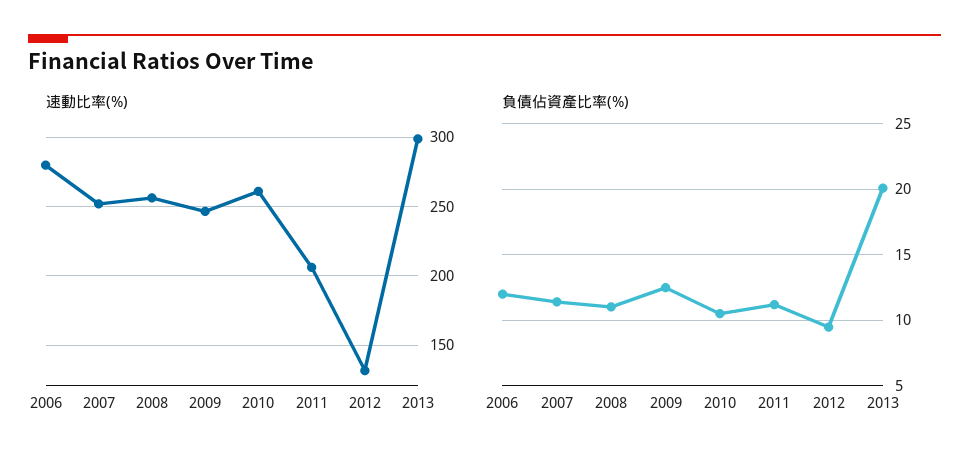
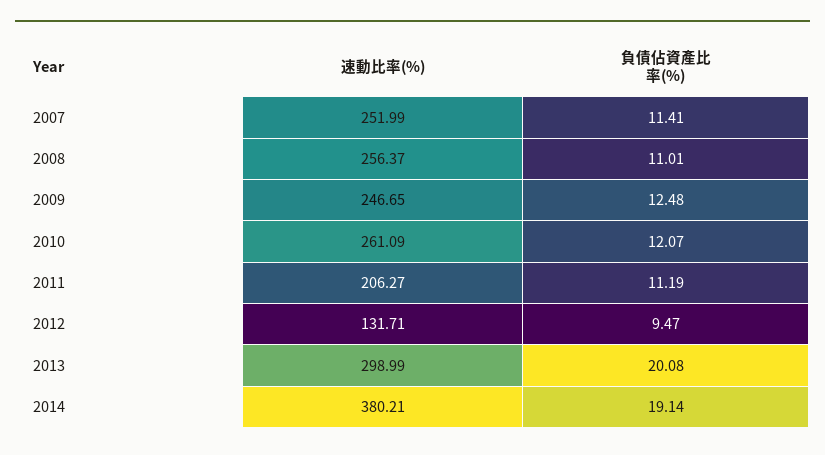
速動比率(%), 2006: 280 -> none
負債佔資產比率(%), 2006: 12 -> none
負債佔資產比率(%), 2010: 10.5 -> 12.07
速動比率(%), 2014: none -> 380.21
負債佔資產比率(%), 2014: none -> 19.14

